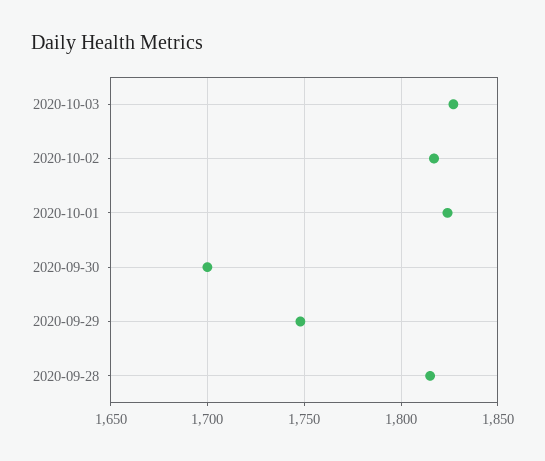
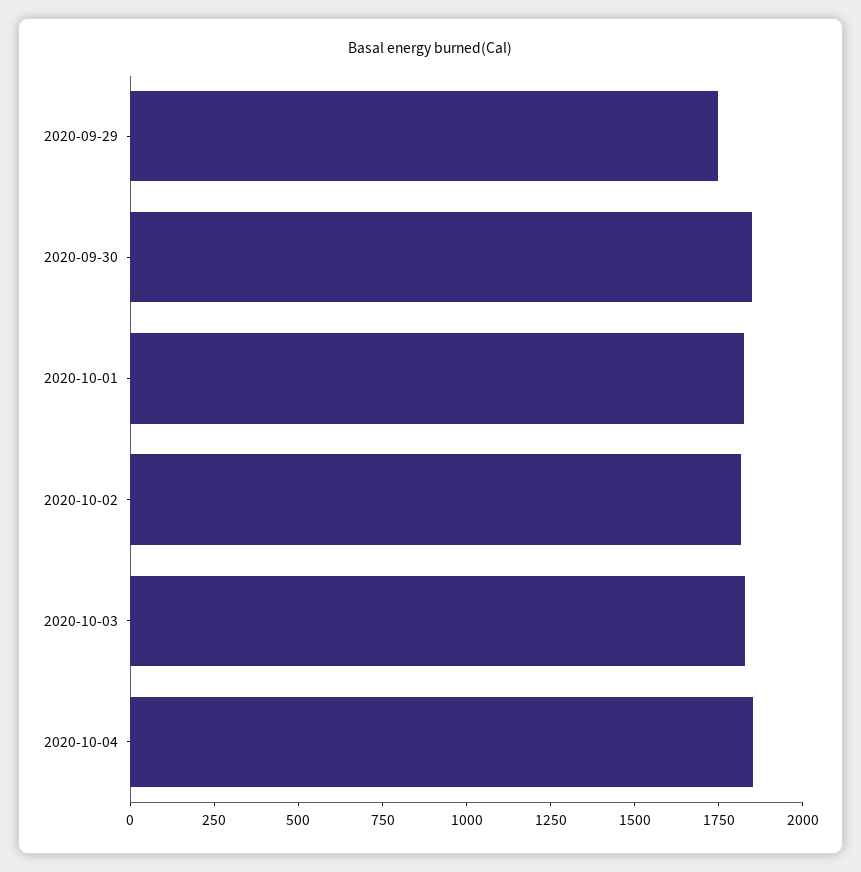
2020-09-30: 1700 -> 1850
2020-09-28: 1815 -> none
2020-10-04: none -> 1850

